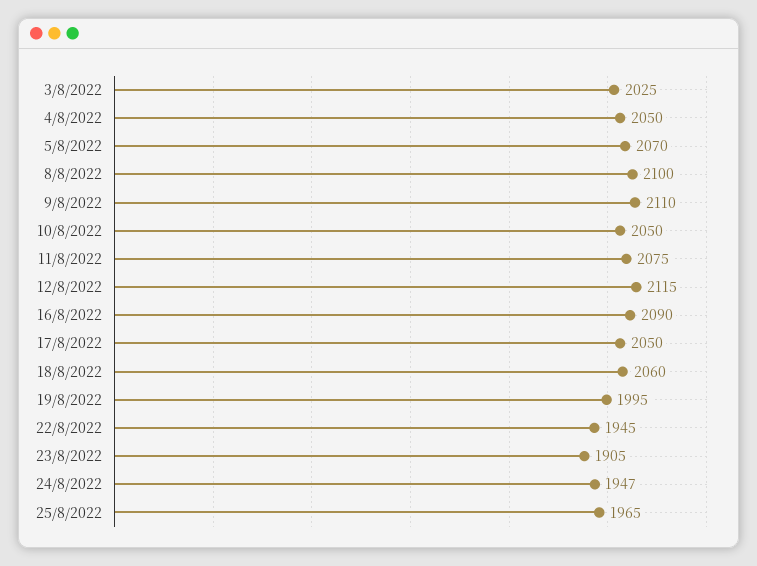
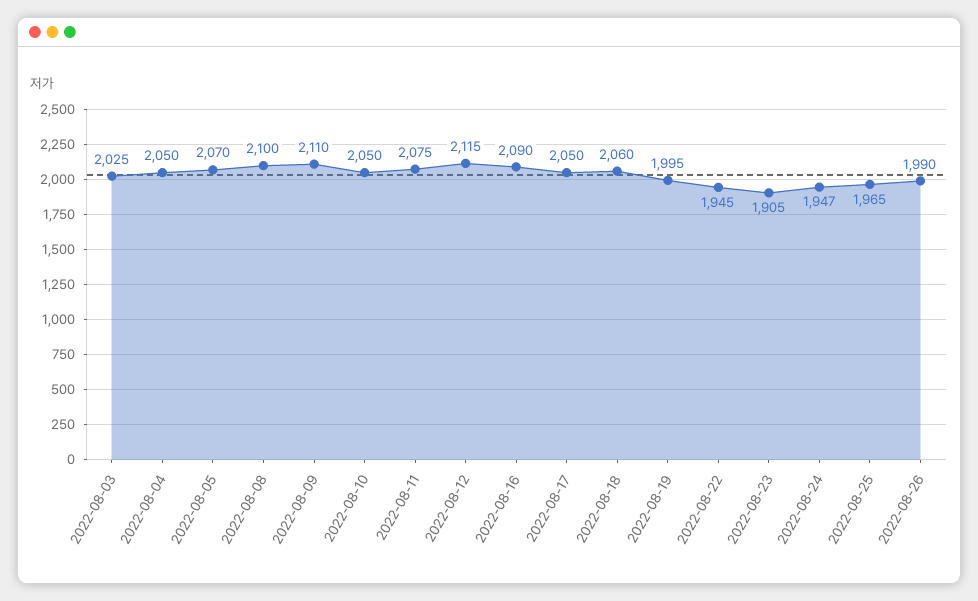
2022-08-26: none -> 1990

